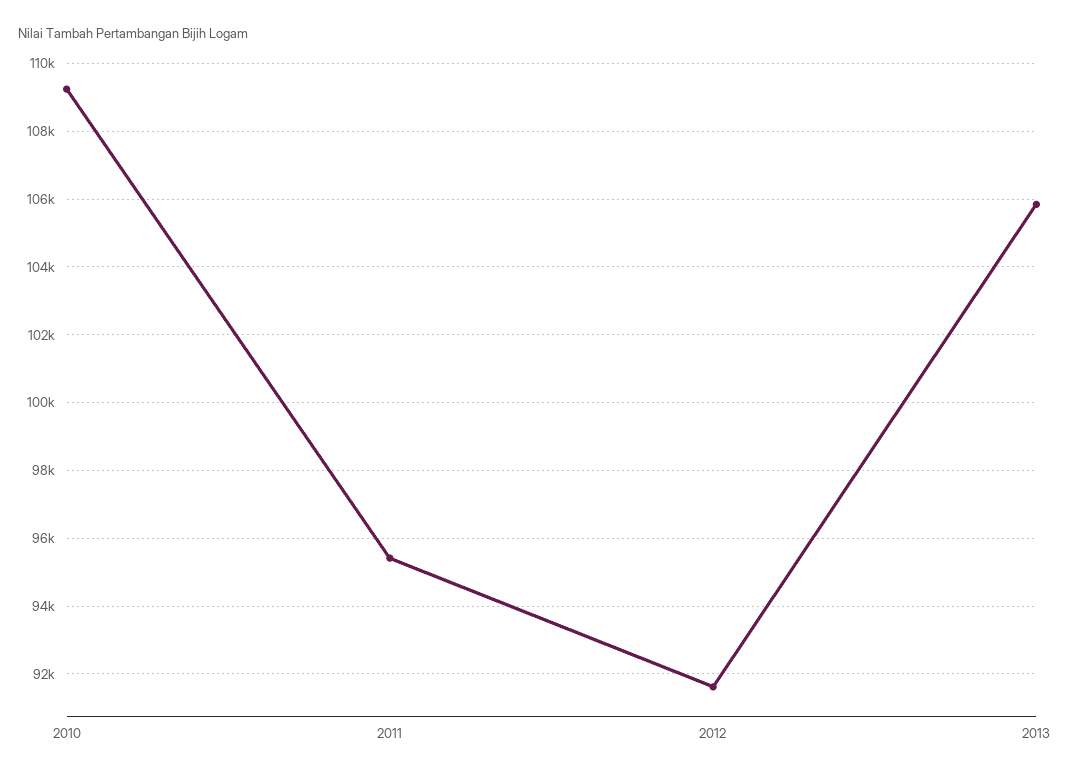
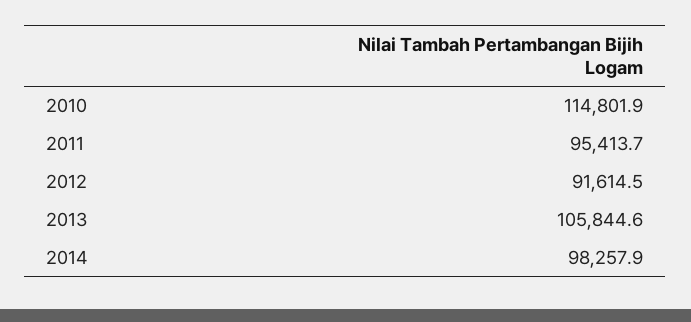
2010: 109200 -> 114801.9
2014: none -> 98257.9

